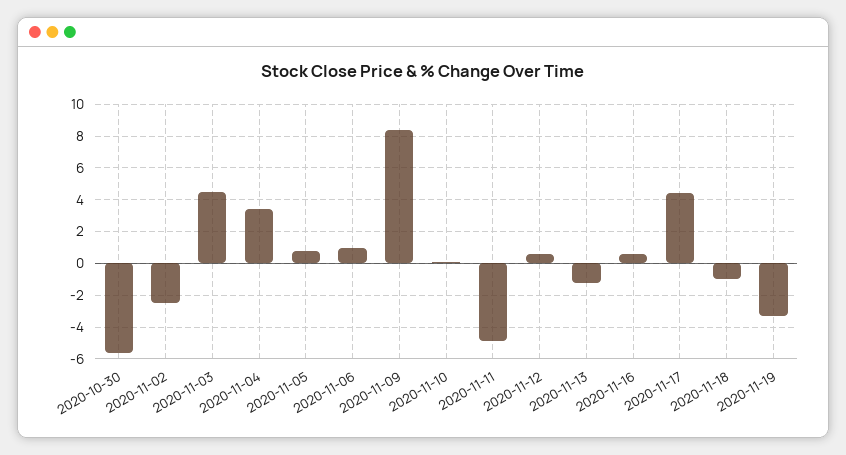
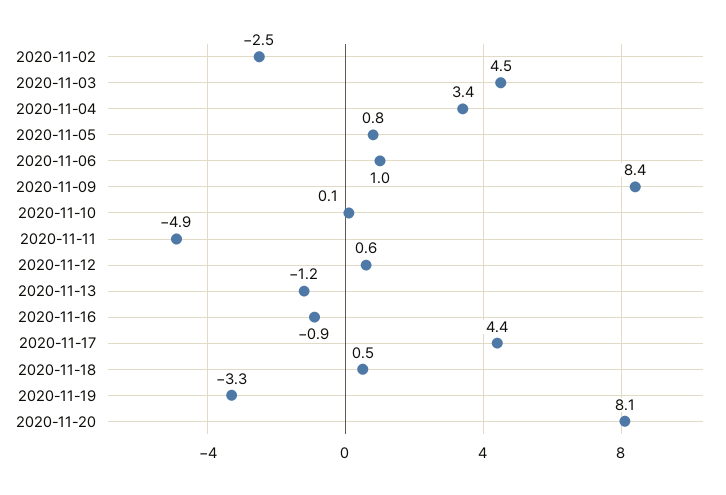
2020-10-30: -5.5 -> none
2020-11-16: 0.5 -> -0.9
2020-11-18: -1 -> 0.5
2020-11-20: none -> 8.1

